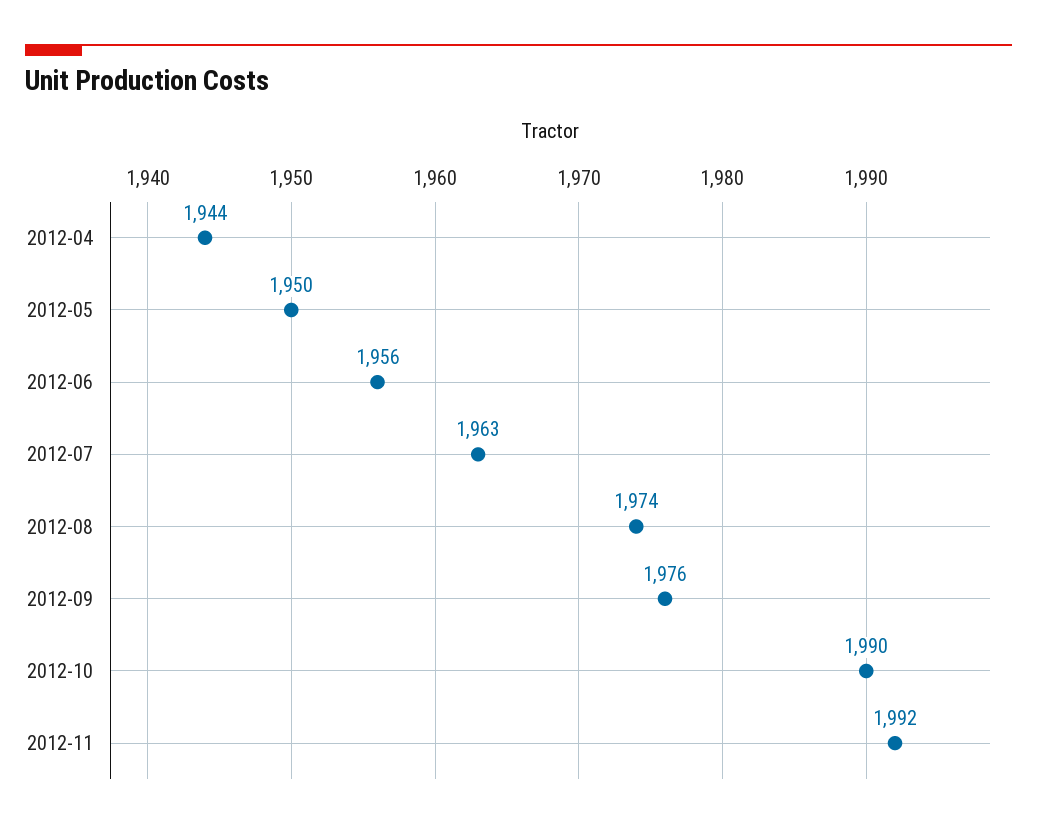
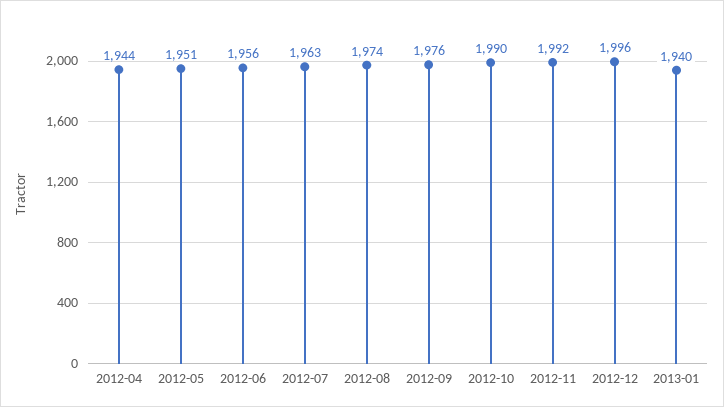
2012-05: 1950 -> 1951
2012-12: none -> 1996
2013-01: none -> 1940

